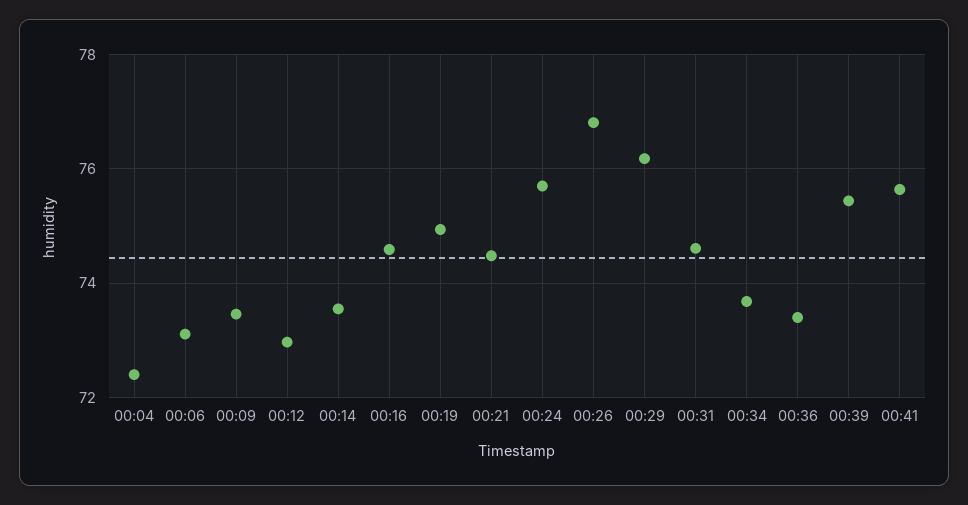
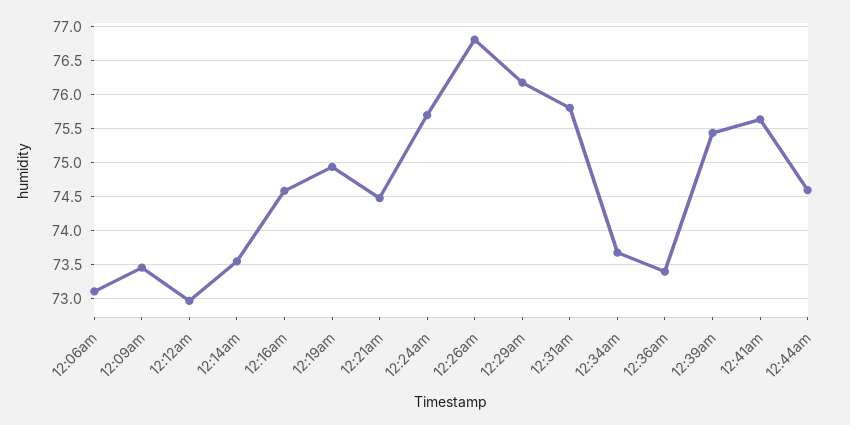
00:04: 72.4 -> none
00:31: 74.6 -> 75.8
12:44am: none -> 74.6

